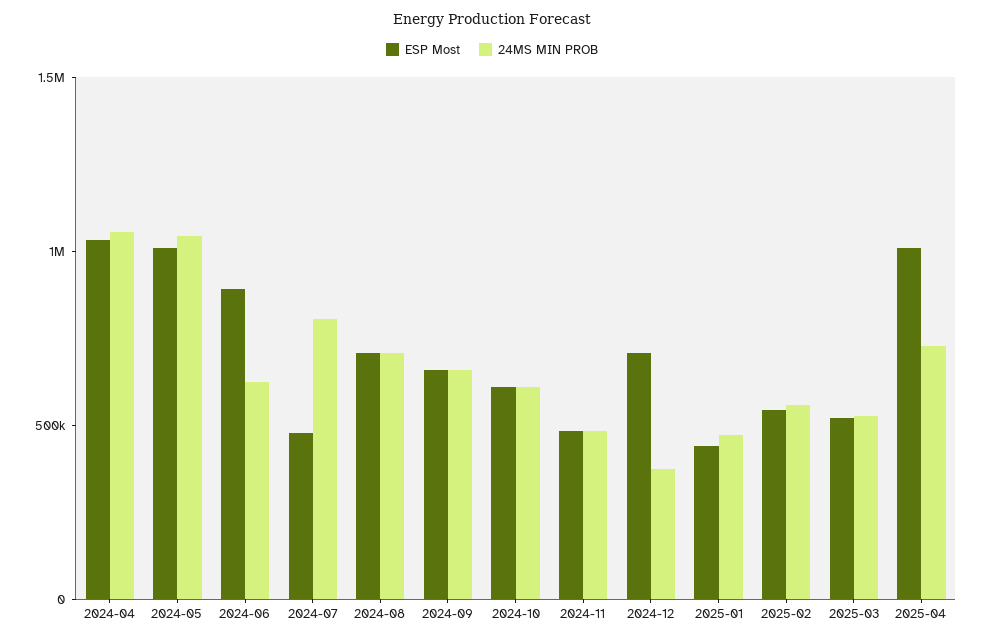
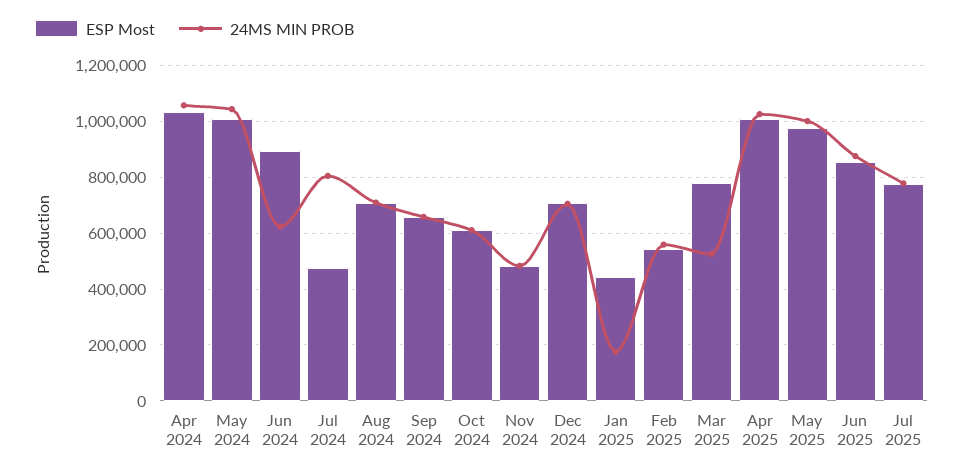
24MS MIN PROB, 2024-12: 400000 -> 700000
24MS MIN PROB, 2025-01: 500000 -> 175000
ESP Most, 2025-03: 500000 -> 775000
24MS MIN PROB, 2025-04: 700000 -> 1025000
ESP Most, May 2025: none -> 975000
24MS MIN PROB, May 2025: none -> 1000000
ESP Most, Jun 2025: none -> 850000
24MS MIN PROB, Jun 2025: none -> 875000
ESP Most, Jul 2025: none -> 775000
24MS MIN PROB, Jul 2025: none -> 775000

